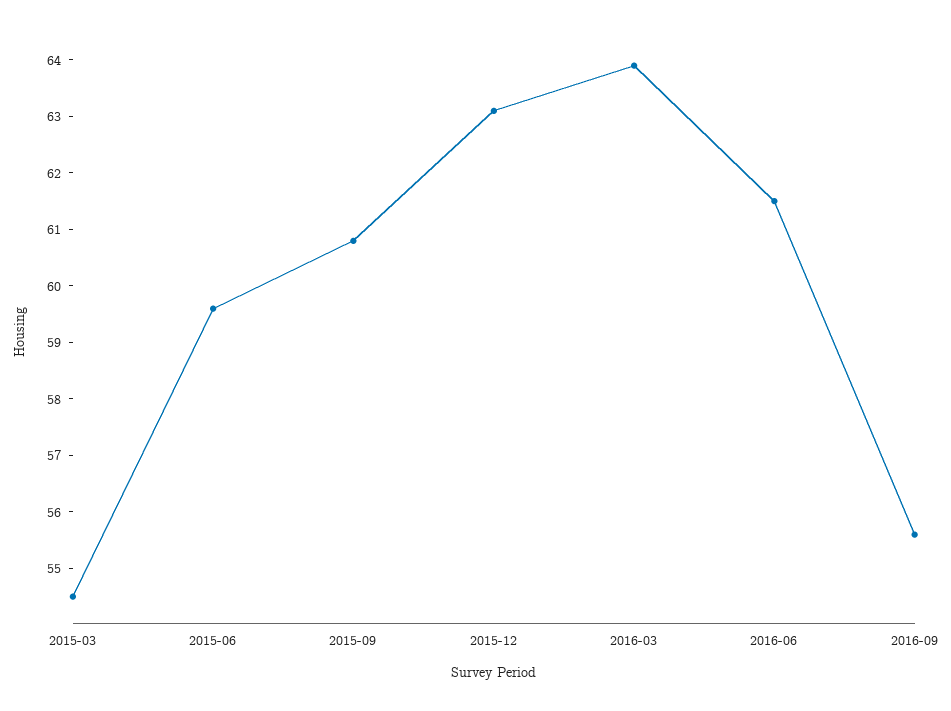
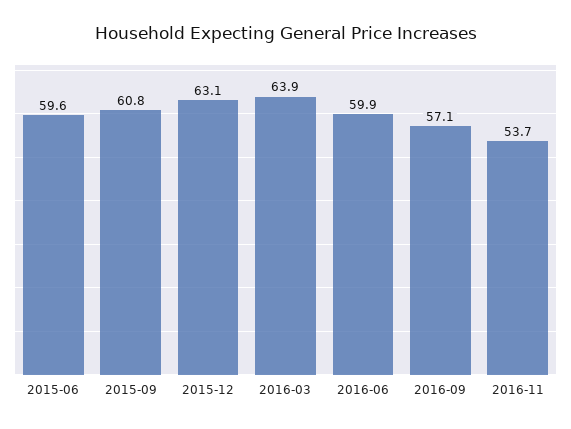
2015-03: 54.5 -> none
2016-06: 61.5 -> 59.9
2016-09: 55.5 -> 57.1
2016-11: none -> 53.7

